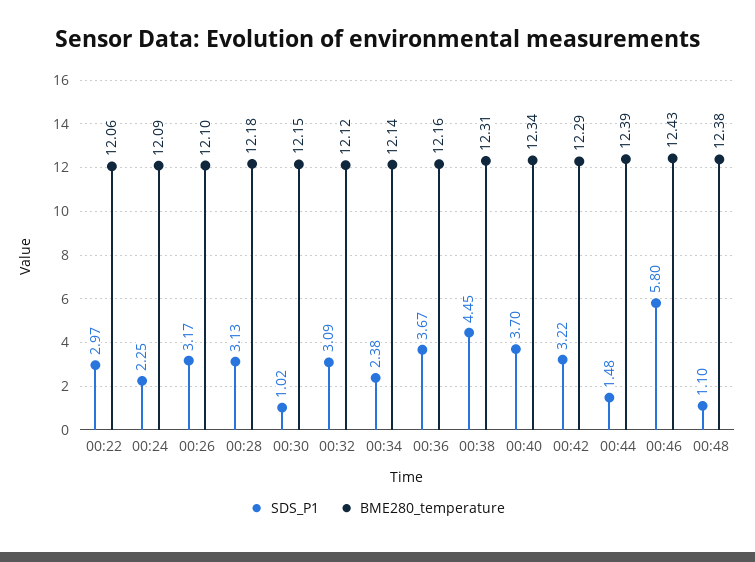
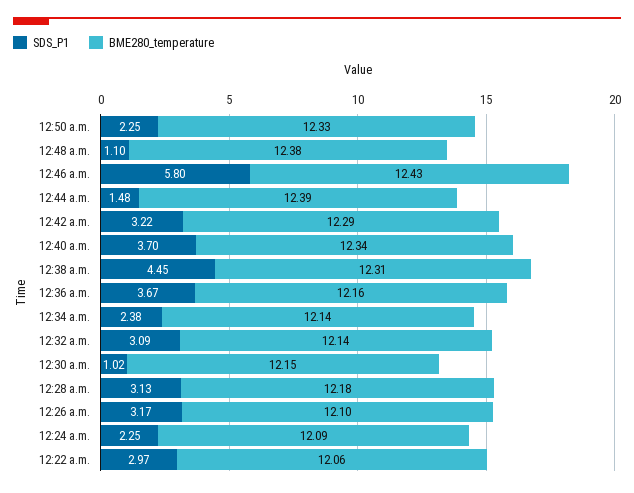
BME280_temperature, 00:32: 12.12 -> 12.14
SDS_P1, 12:50 a.m.: none -> 2.25
BME280_temperature, 12:50 a.m.: none -> 12.33

